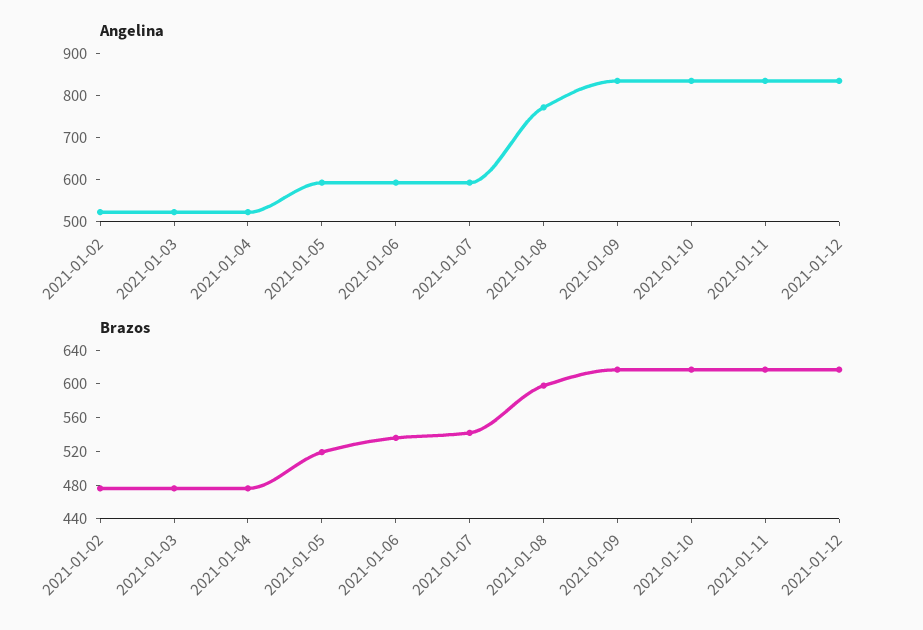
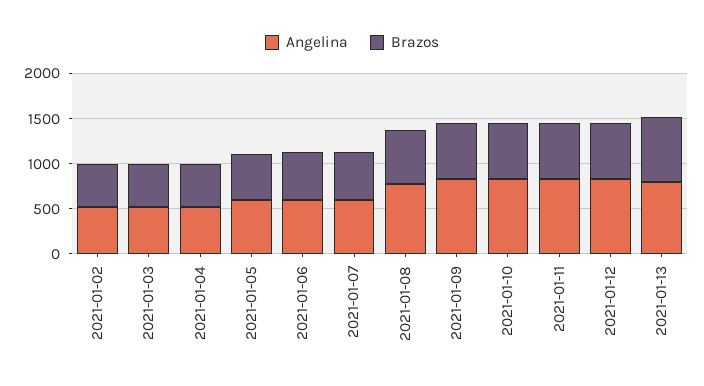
Angelina, 2021-01-13: none -> 800
Brazos, 2021-01-13: none -> 700

